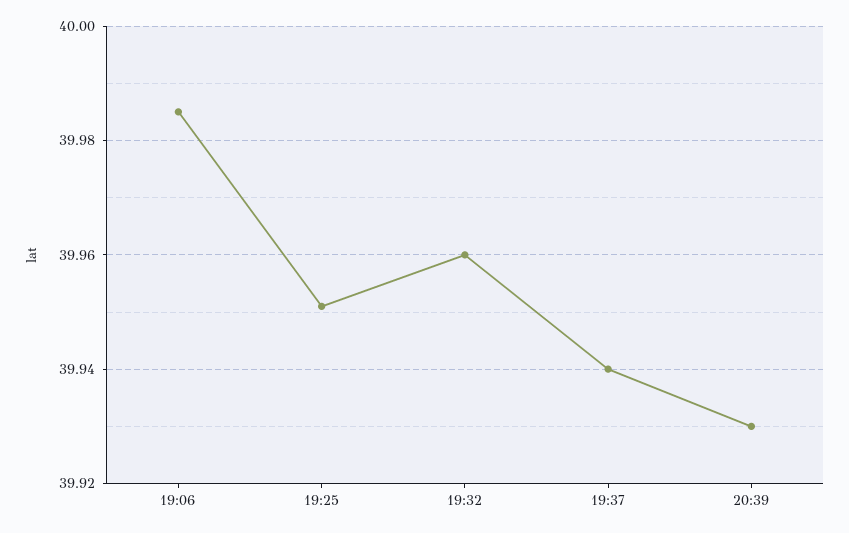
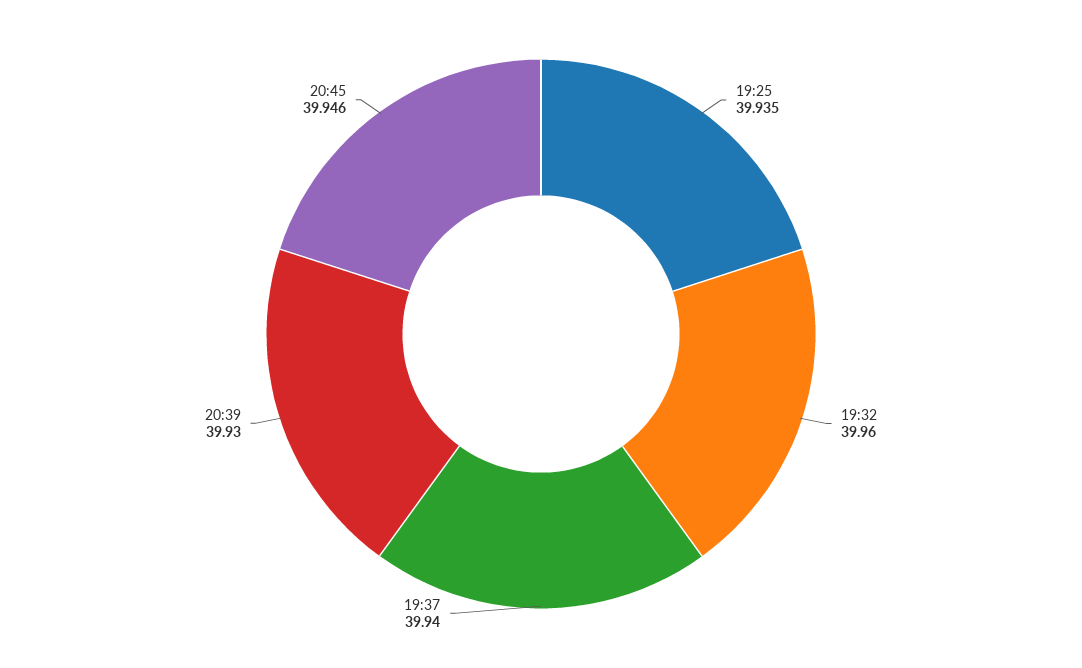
19:06: 39.985 -> none
19:25: 39.95 -> 39.935
20:45: none -> 39.946

